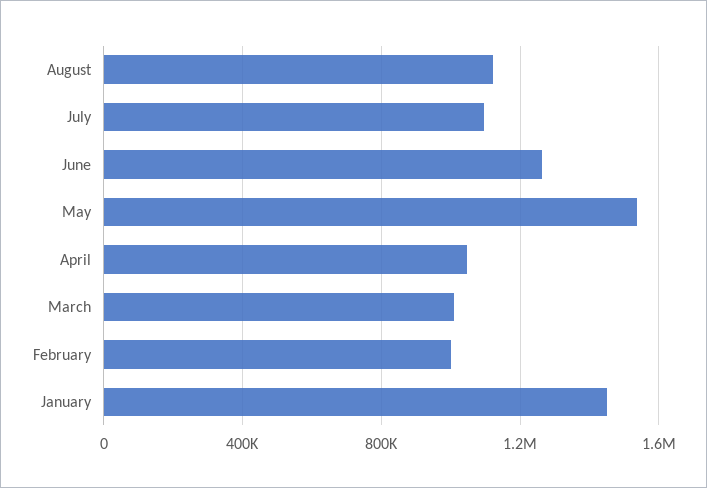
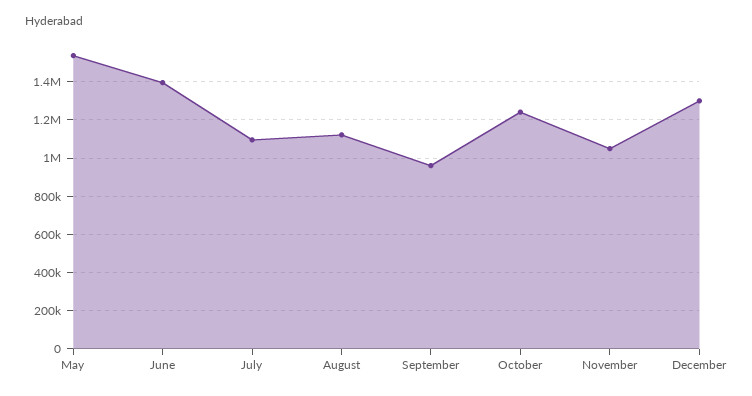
June: 1250000 -> 1400000
April: 1050000 -> none
March: 1000000 -> none
February: 1000000 -> none
January: 1450000 -> none
September: none -> 950000
October: none -> 1250000
November: none -> 1050000
December: none -> 1300000

